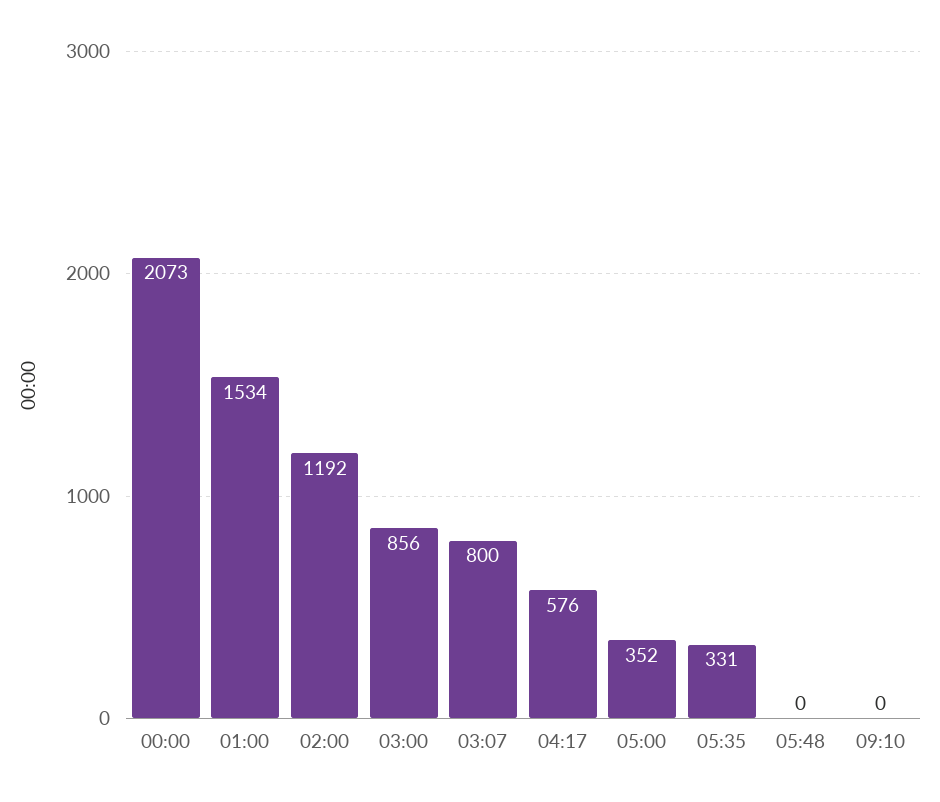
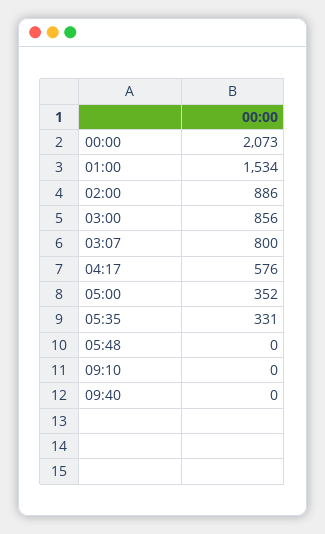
02:00: 1192 -> 886
09:40: none -> 0

